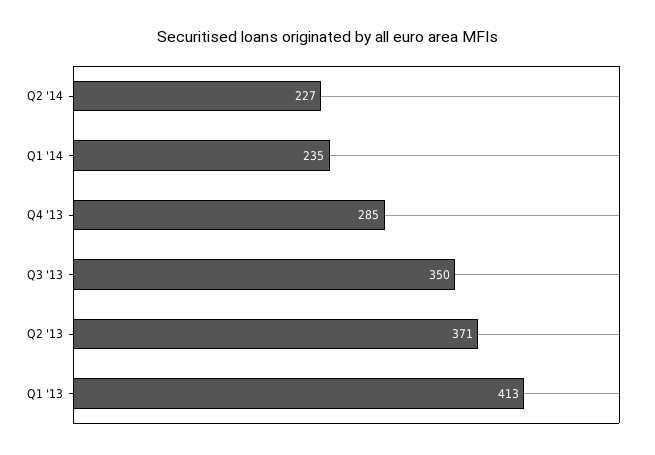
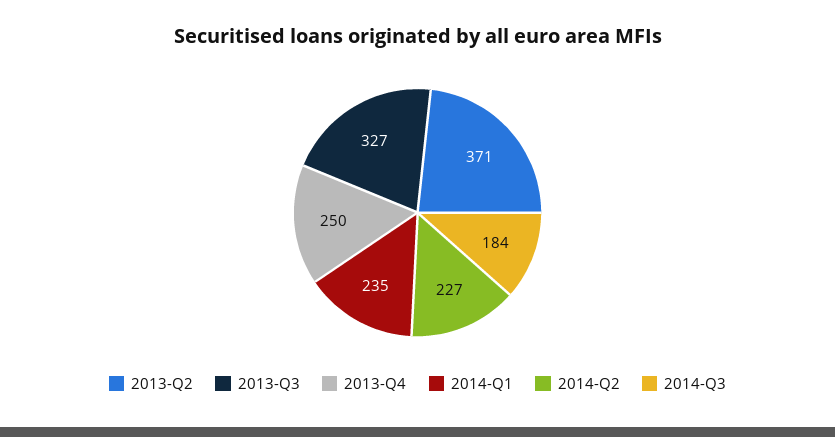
Q4 '13: 285 -> 250
Q3 '13: 350 -> 327
Q1 '13: 413 -> none
2014-Q3: none -> 184

